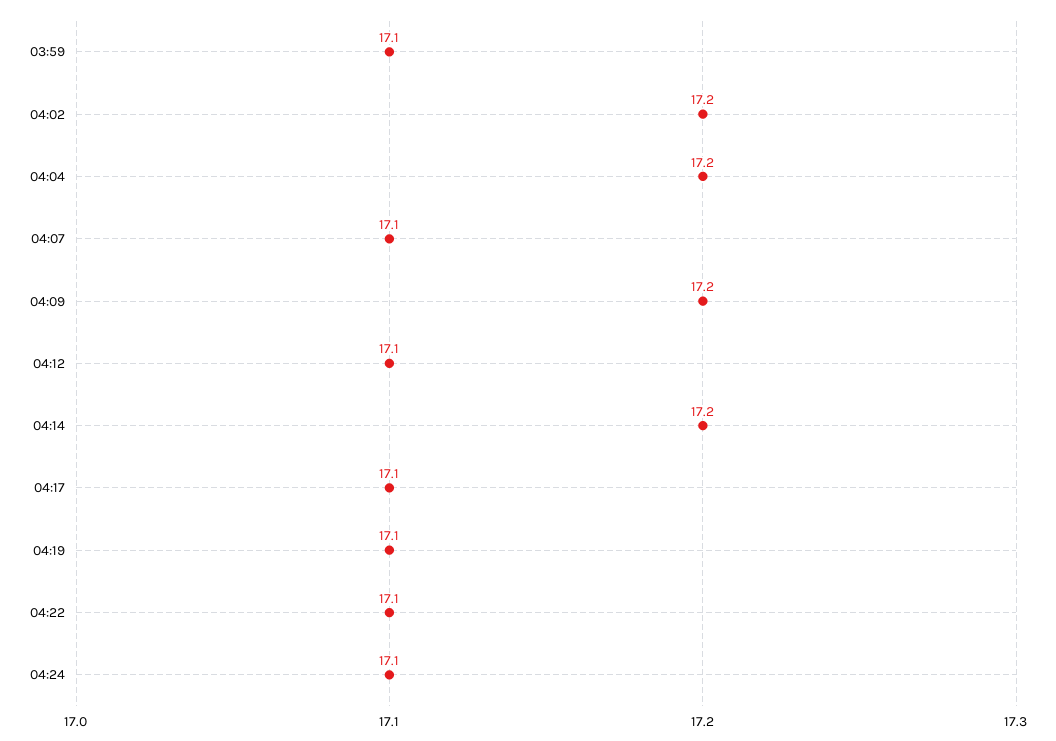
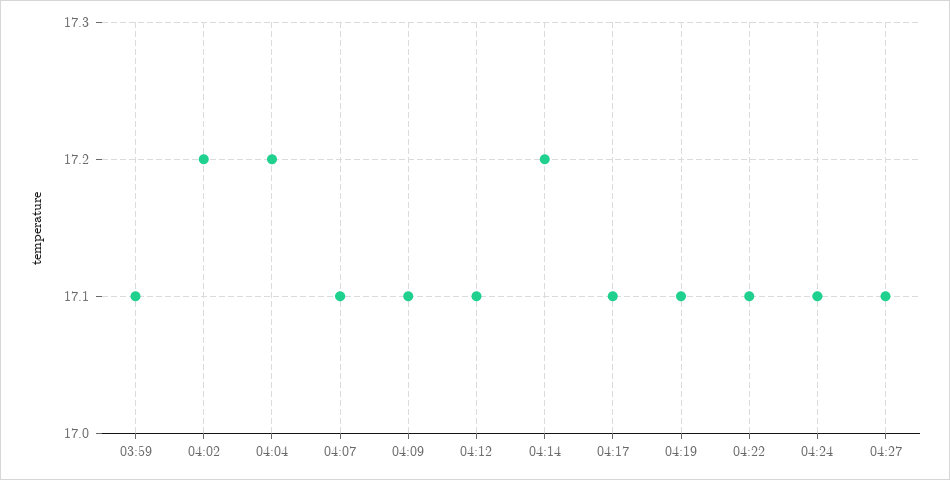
04:09: 17.2 -> 17.1
04:27: none -> 17.1

